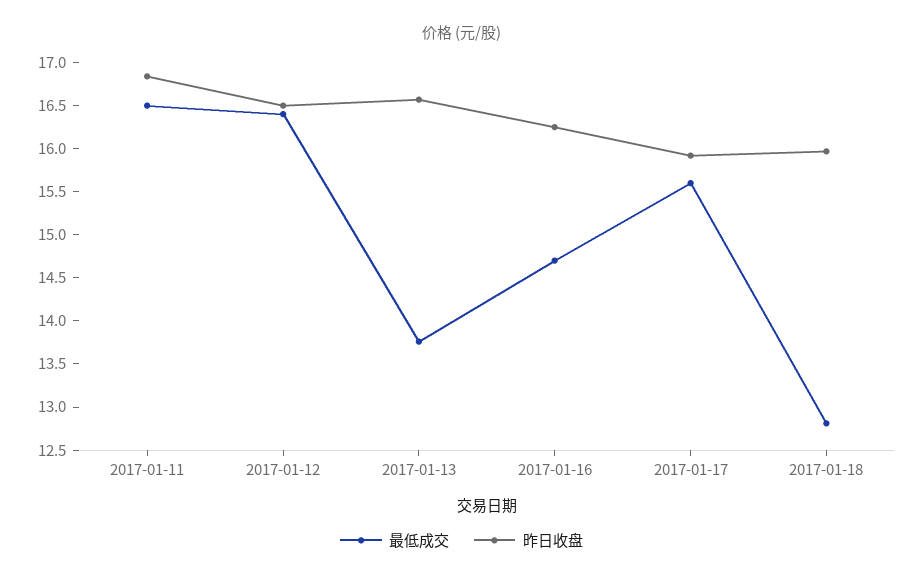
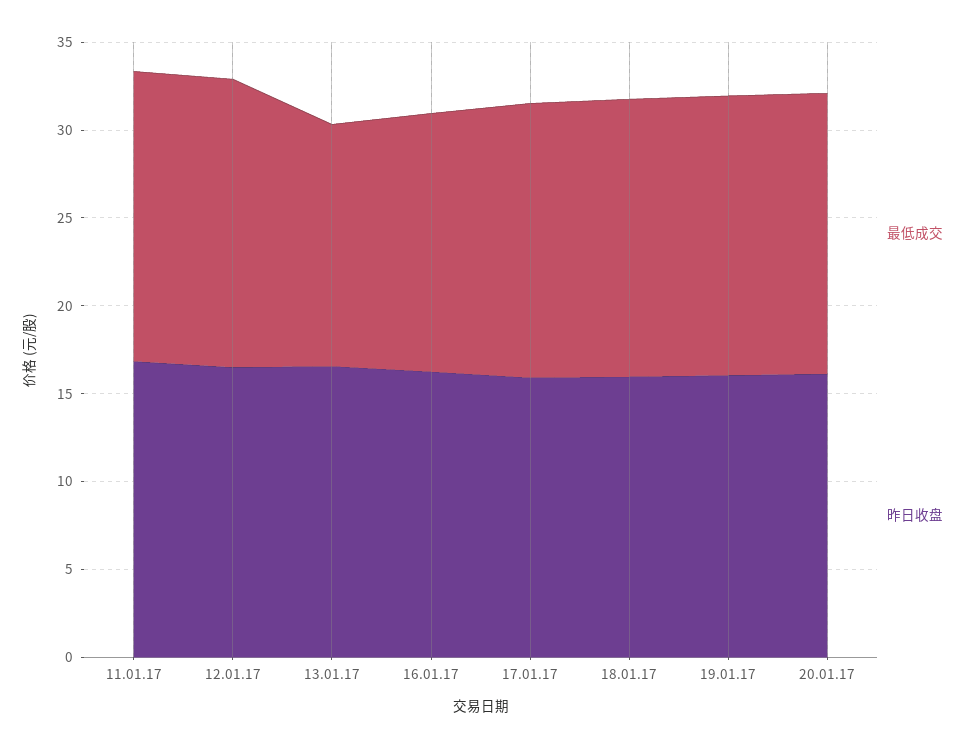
最低成交, 2017-01-18: 12.8 -> 16
最低成交, 19.01.17: none -> 16
昨日收盘, 19.01.17: none -> 16
最低成交, 20.01.17: none -> 16
昨日收盘, 20.01.17: none -> 16

